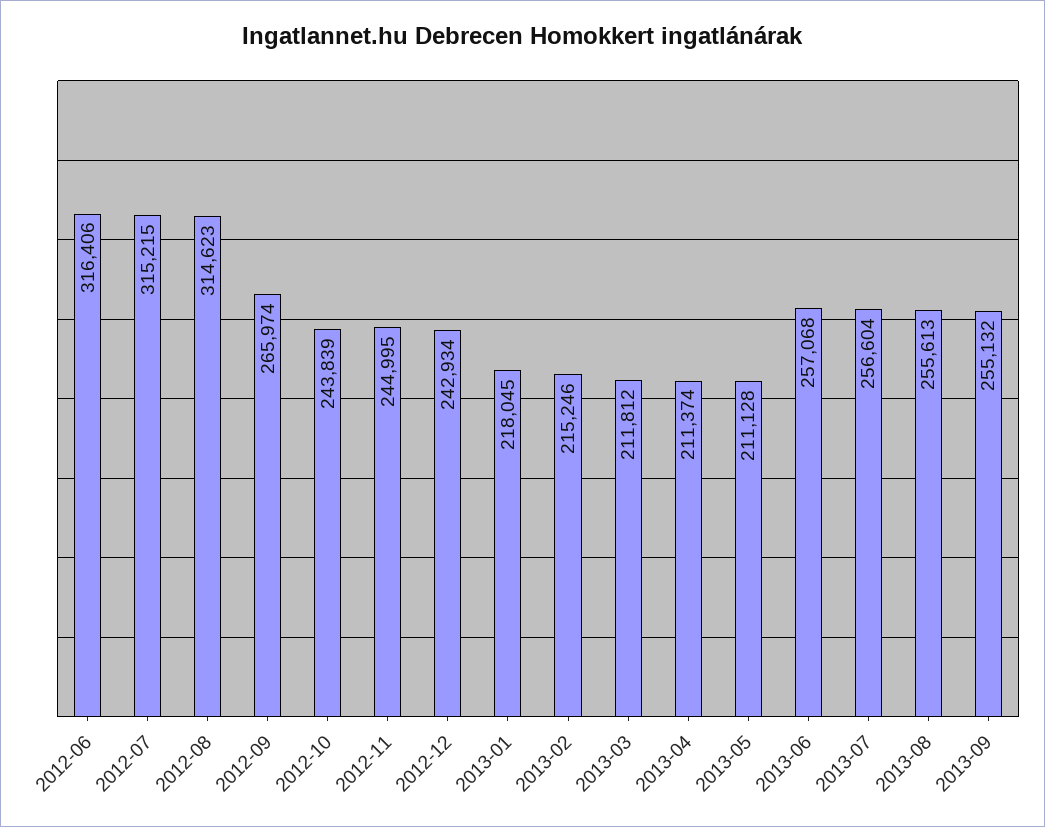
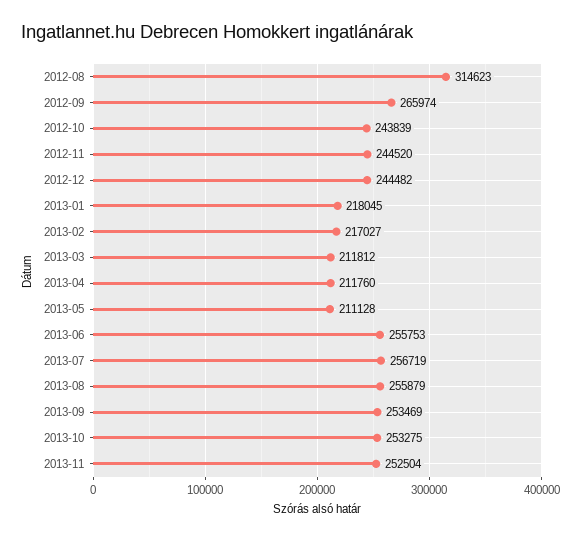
2012-06: 316406 -> none
2012-07: 315215 -> none
2012-11: 244995 -> 244520
2012-12: 242934 -> 244482
2013-02: 215246 -> 217027
2013-04: 211374 -> 211760
2013-06: 257068 -> 255753
2013-07: 256604 -> 256719
2013-08: 255613 -> 255879
2013-09: 255132 -> 253469
2013-10: none -> 253275
2013-11: none -> 252504

